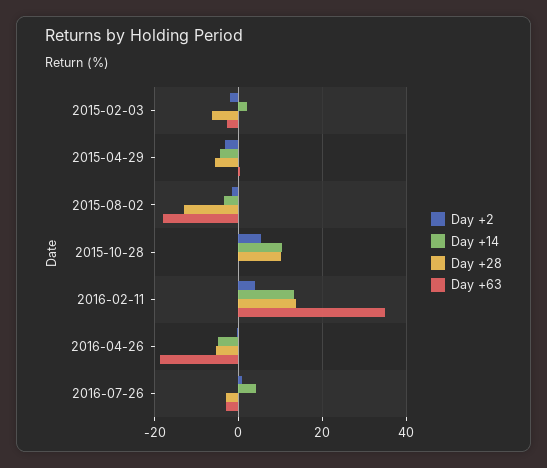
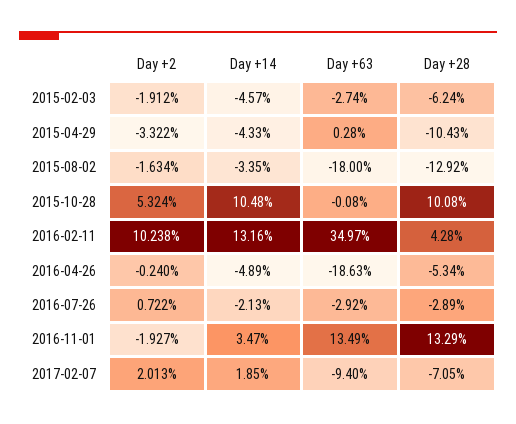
Day +14, 2015-02-03: 2 -> -4.57
Day +28, 2015-04-29: -6 -> -10.43
Day +2, 2016-02-11: 4 -> 10.238
Day +28, 2016-02-11: 14 -> 4.28
Day +14, 2016-07-26: 4 -> -2.13
Day +2, 2016-11-01: none -> -1.927
Day +14, 2016-11-01: none -> 3.47
Day +63, 2016-11-01: none -> 13.49
Day +28, 2016-11-01: none -> 13.29
Day +2, 2017-02-07: none -> 2.013
Day +14, 2017-02-07: none -> 1.85
Day +63, 2017-02-07: none -> -9.4
Day +28, 2017-02-07: none -> -7.05

